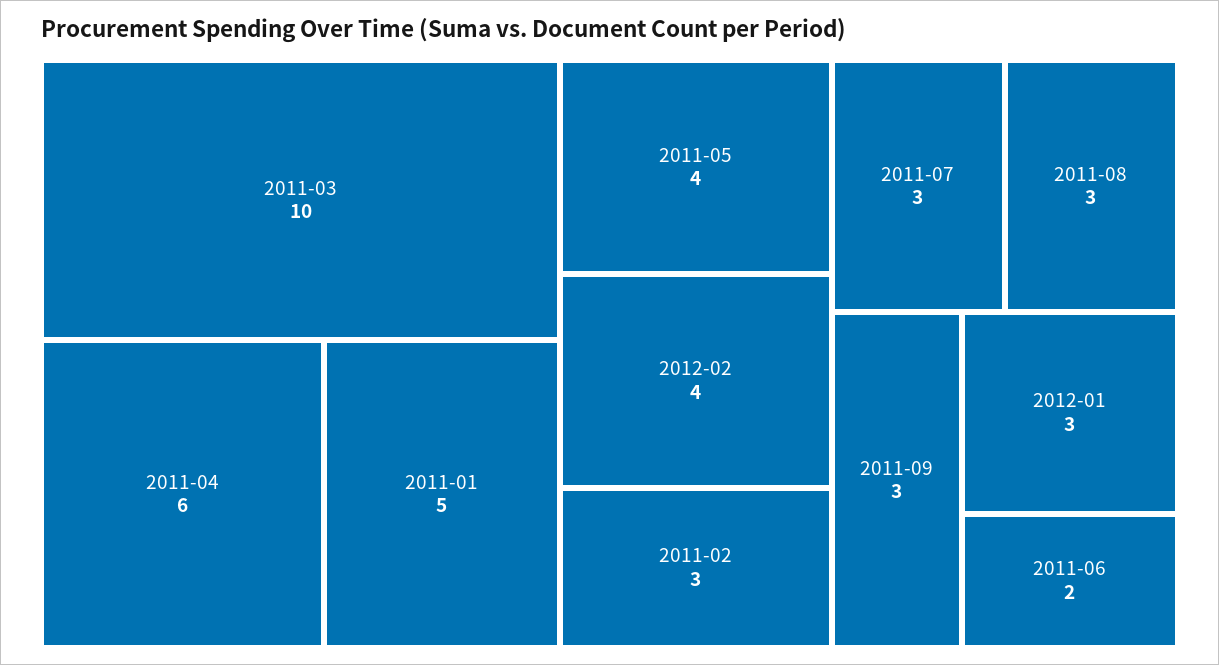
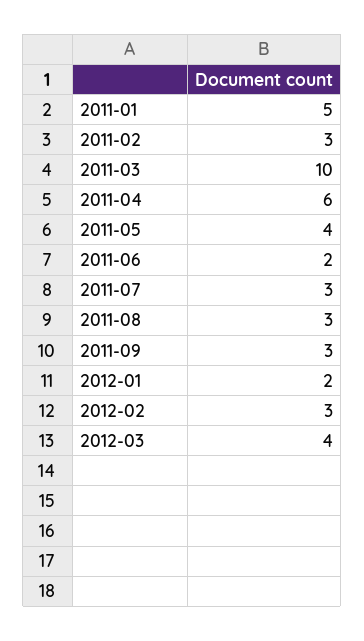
2012-02: 4 -> 3
2012-01: 3 -> 2
2012-03: none -> 4

